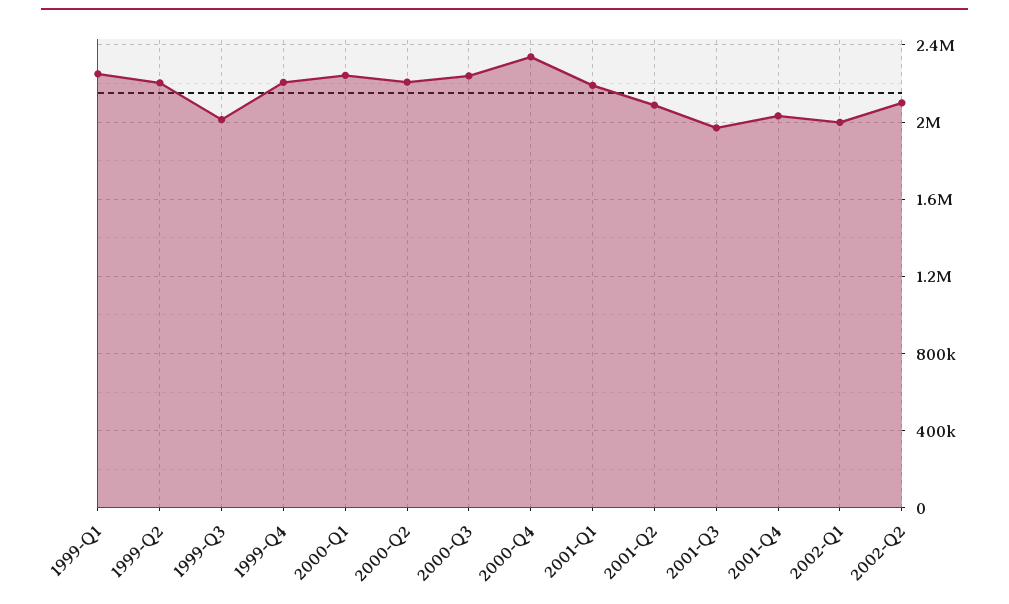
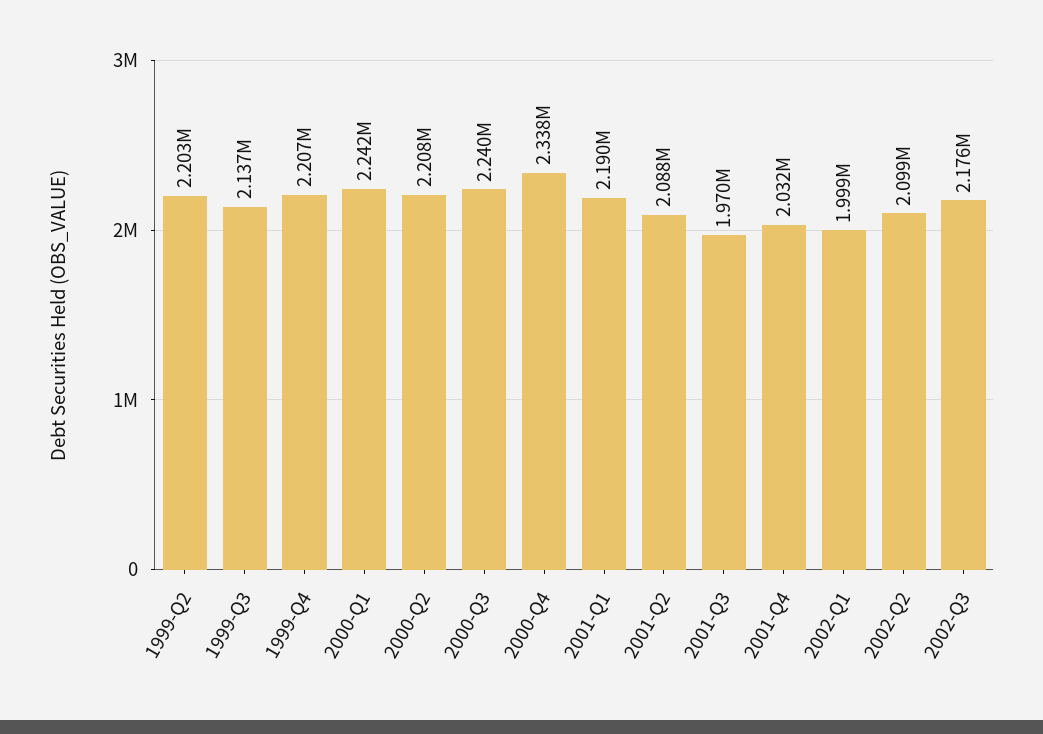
1999-Q1: 2250000 -> none
1999-Q3: 2000000 -> 2137000
2002-Q3: none -> 2176000

